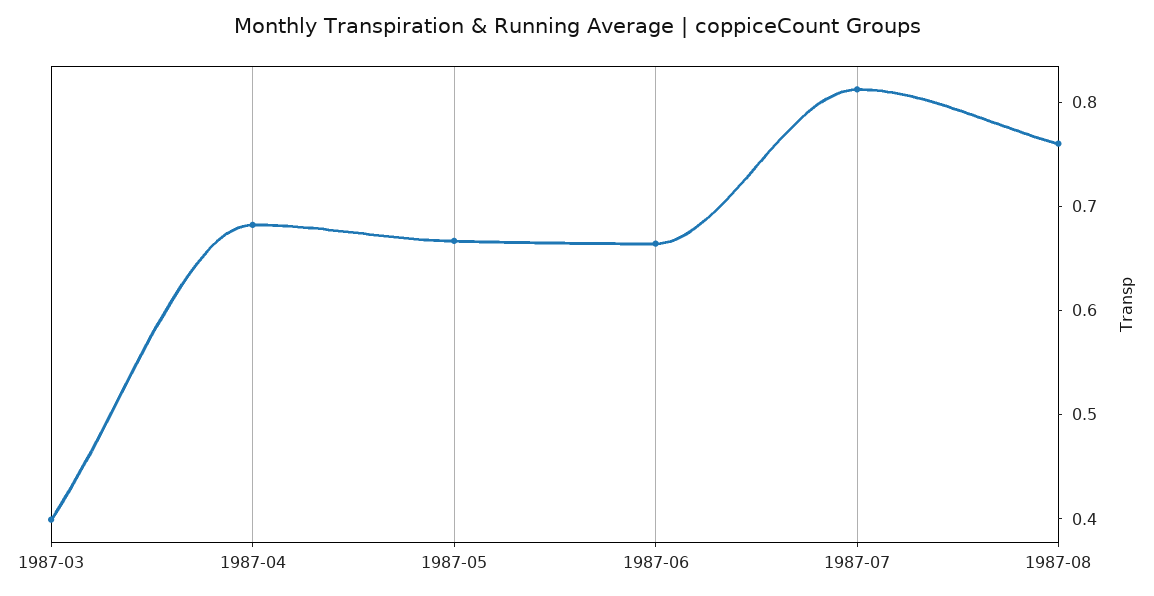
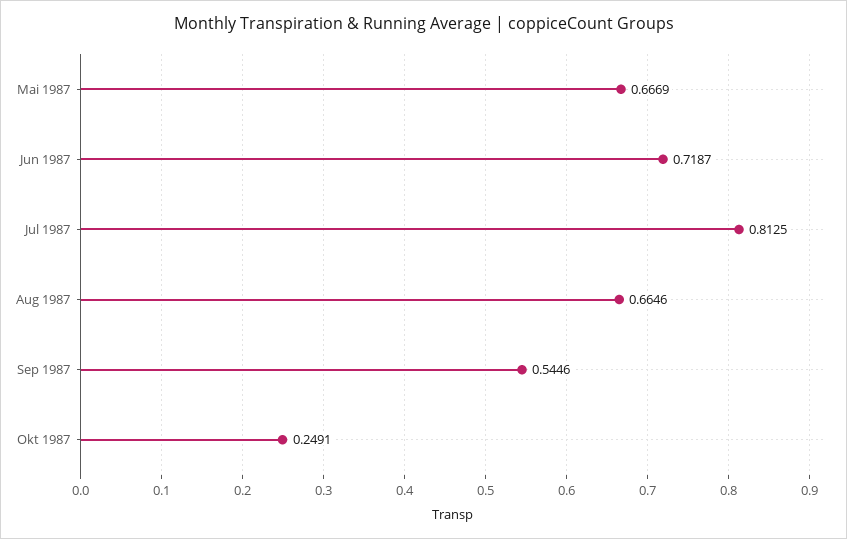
1987-03: 0.4 -> none
1987-04: 0.68 -> none
1987-06: 0.66 -> 0.7187
1987-08: 0.76 -> 0.6646
Sep 1987: none -> 0.5446
Okt 1987: none -> 0.2491

